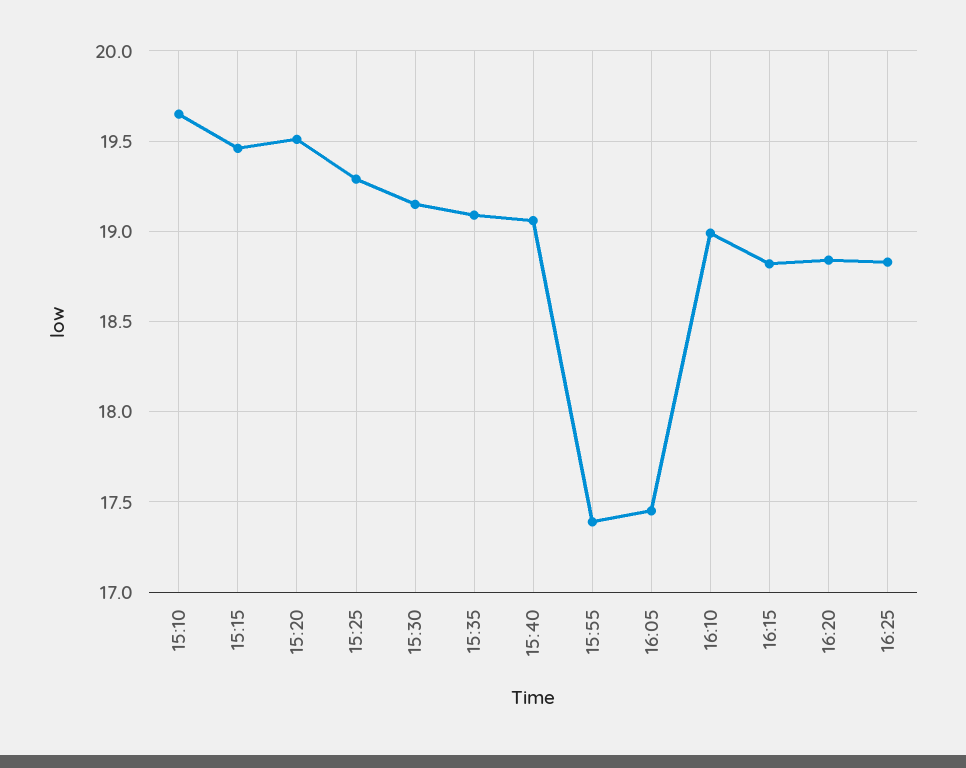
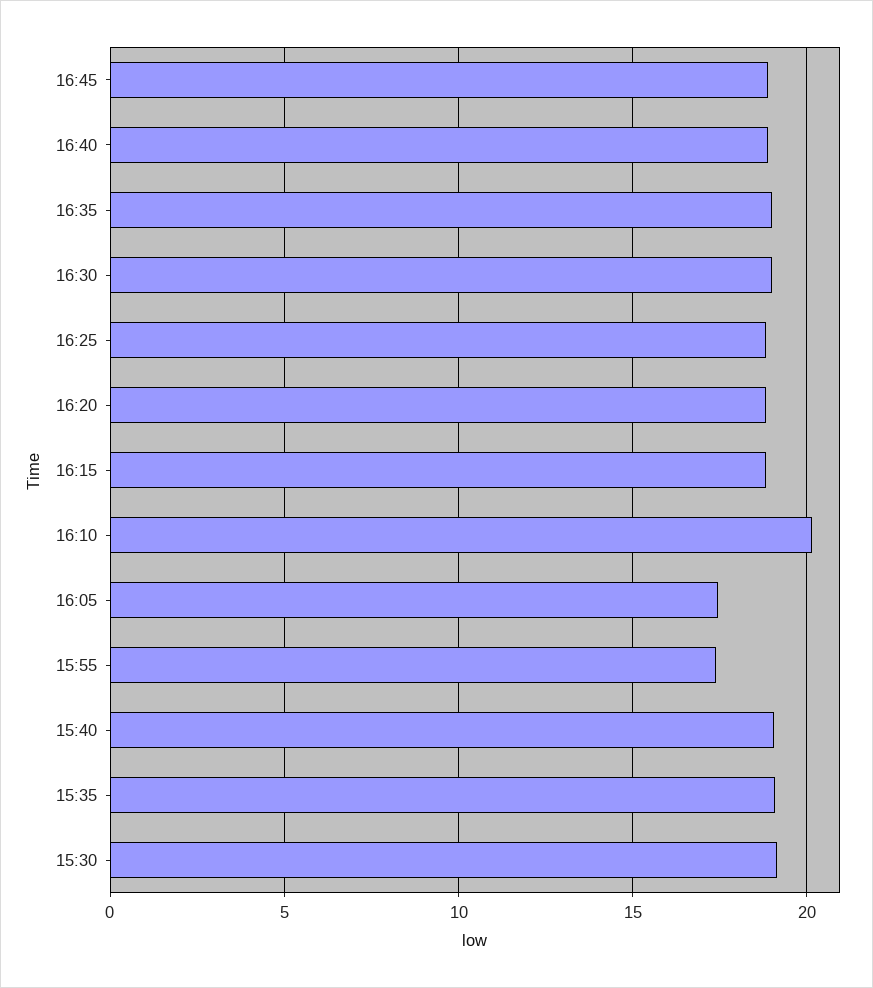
15:10: 19.65 -> none
15:15: 19.45 -> none
15:20: 19.5 -> none
15:25: 19.3 -> none
16:10: 19 -> 20
16:45: none -> 19
16:40: none -> 19
16:35: none -> 19
16:30: none -> 19

